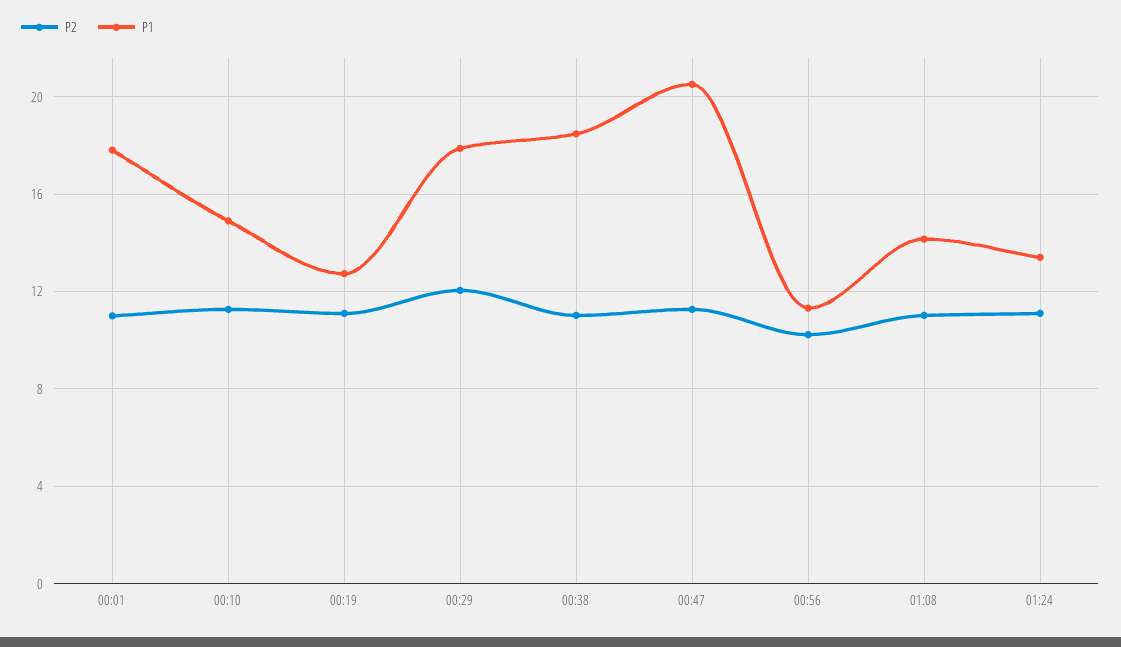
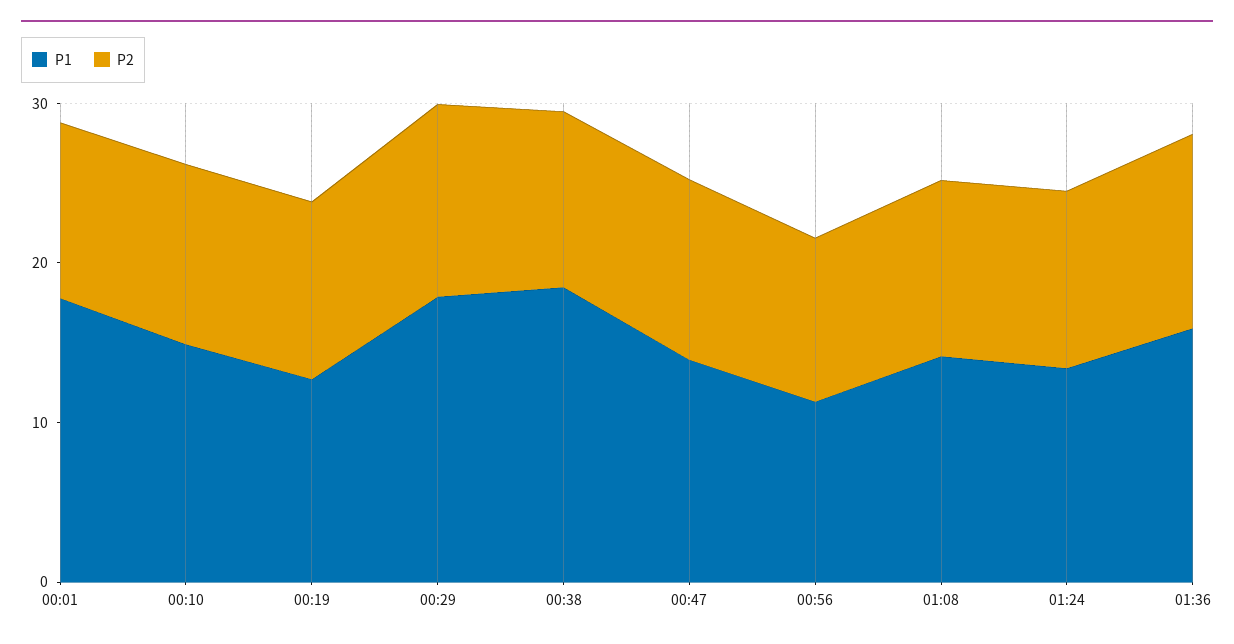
P1, 00:47: 20.5 -> 14
P1, 01:36: none -> 16
P2, 01:36: none -> 12

